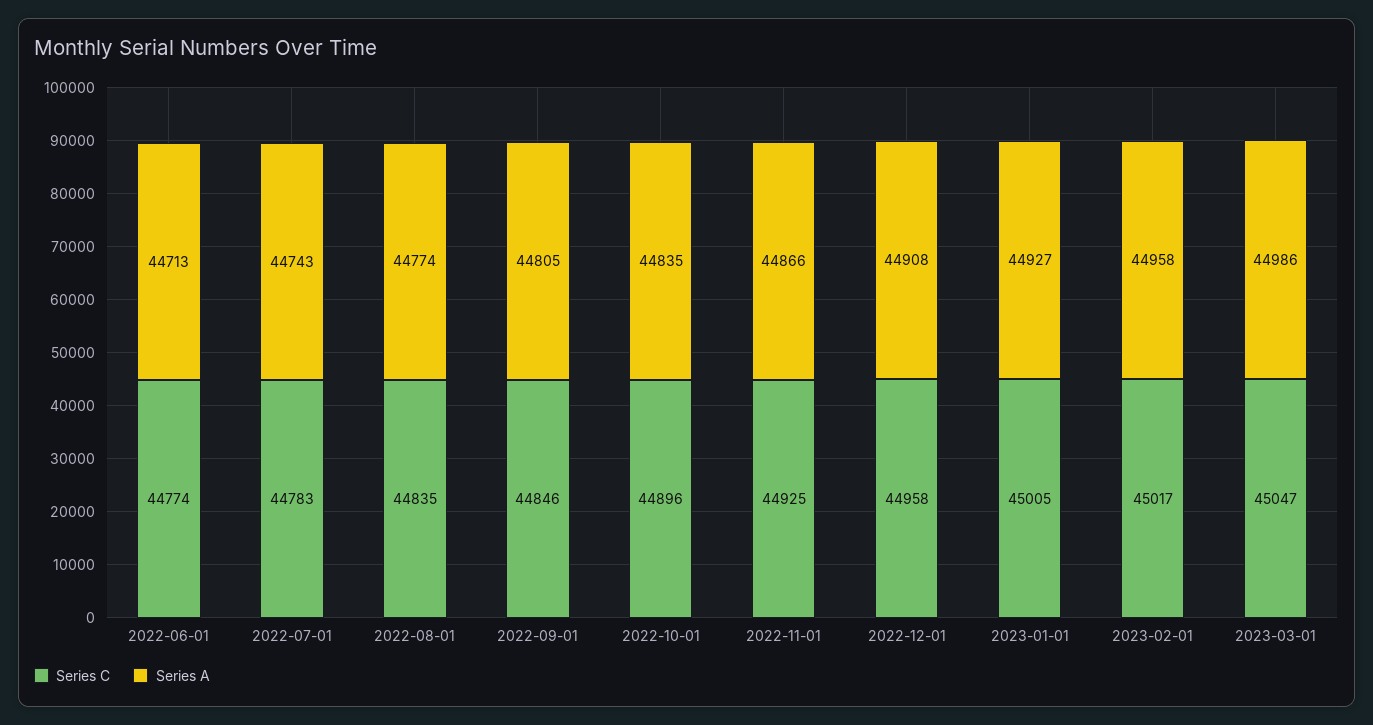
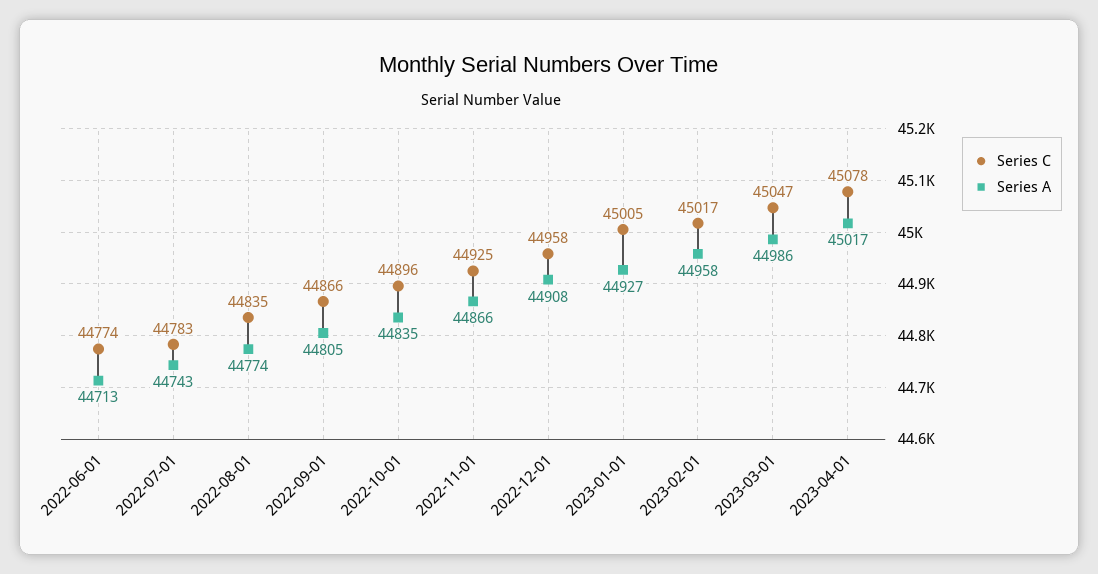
Series C, 2022-09-01: 44846 -> 44866
Series C, 2023-04-01: none -> 45078
Series A, 2023-04-01: none -> 45017

